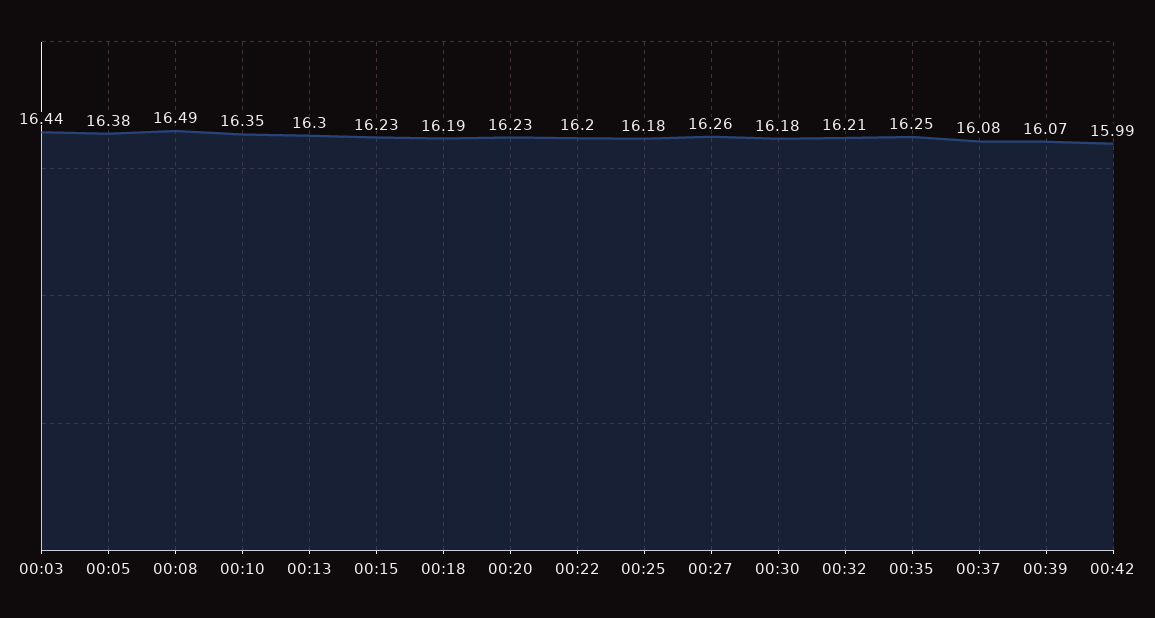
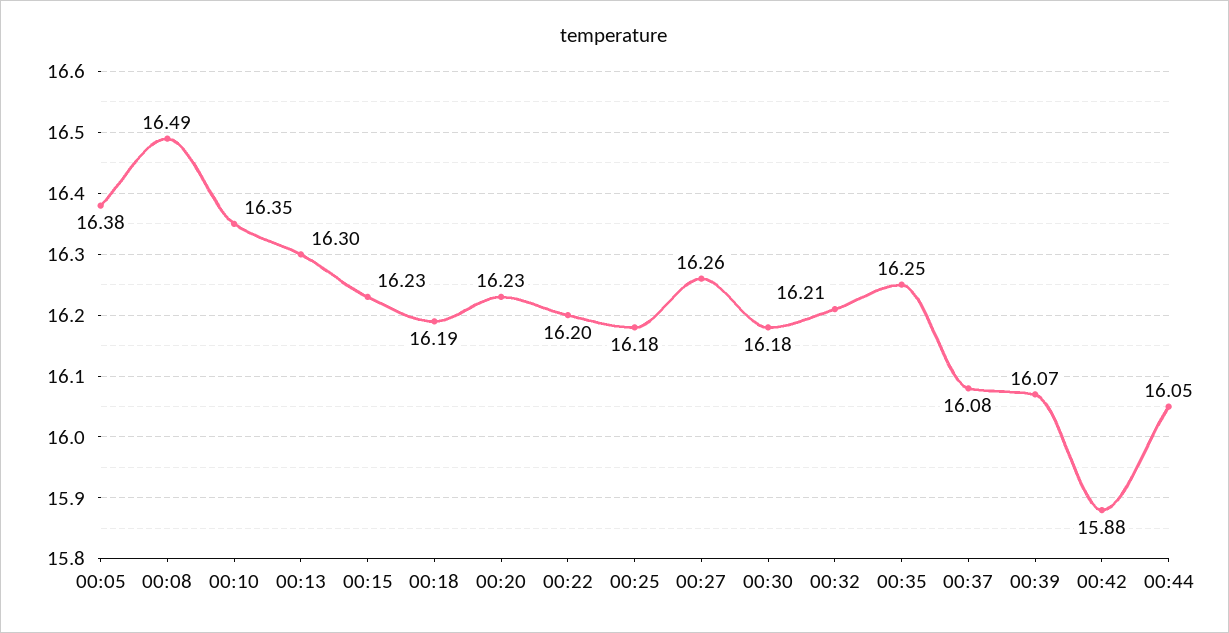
00:03: 16.44 -> none
00:42: 15.99 -> 15.88
00:44: none -> 16.05

